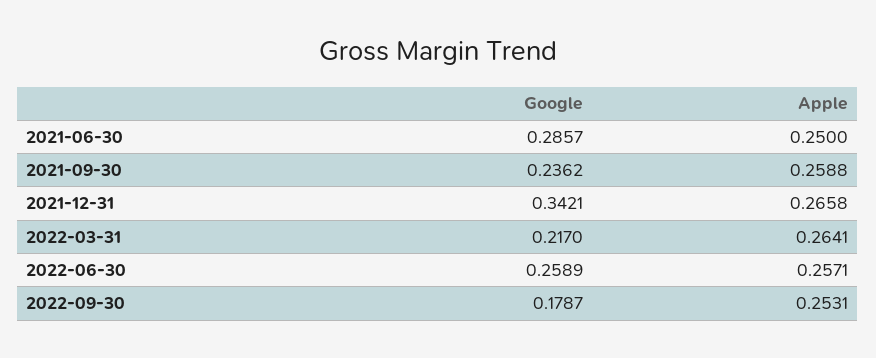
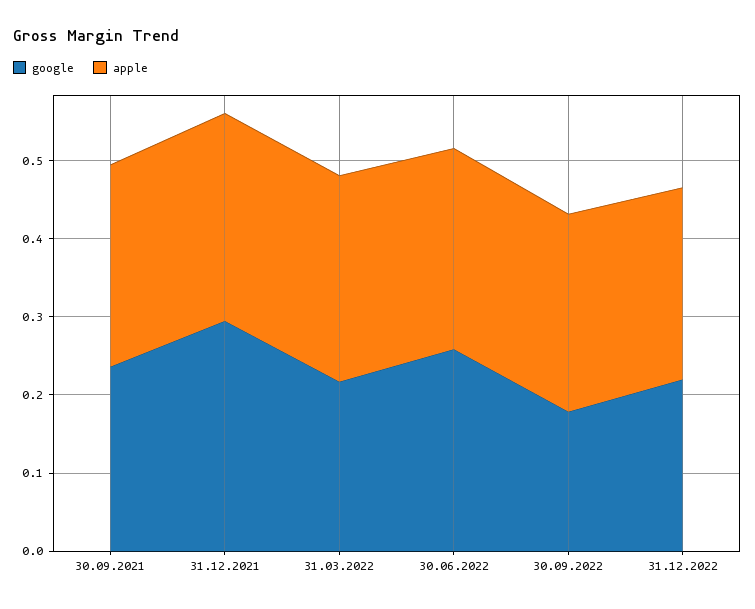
Google, 2021-06-30: 0.2857 -> none
Apple, 2021-06-30: 0.25 -> none
Google, 2021-12-31: 0.3421 -> 0.3
Google, 31.12.2022: none -> 0.22
Apple, 31.12.2022: none -> 0.24

